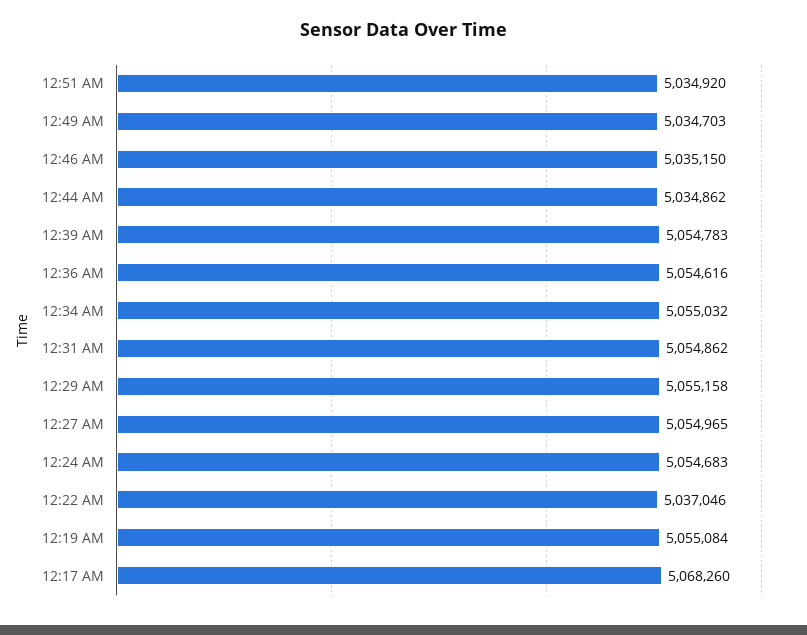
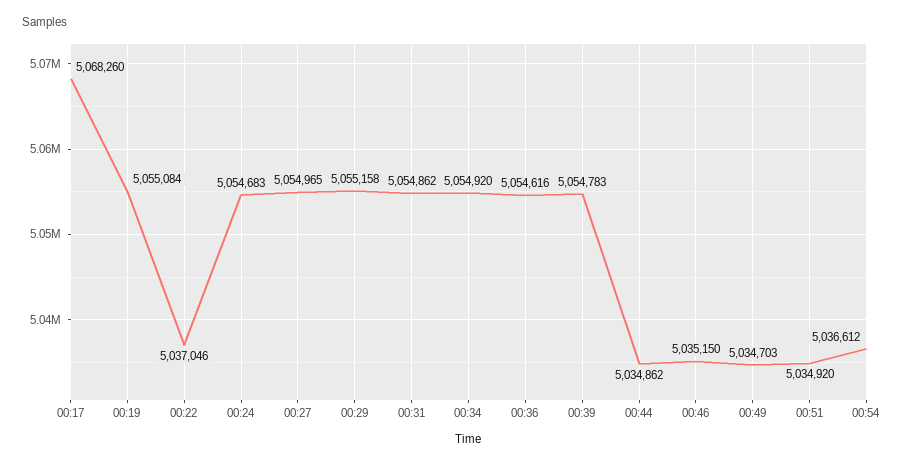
12:34 AM: 5055032 -> 5054920
00:54: none -> 5036612

